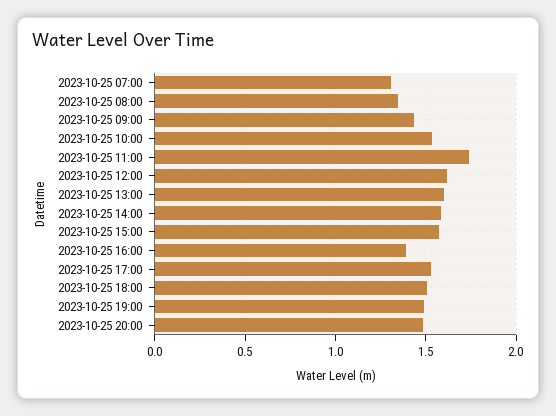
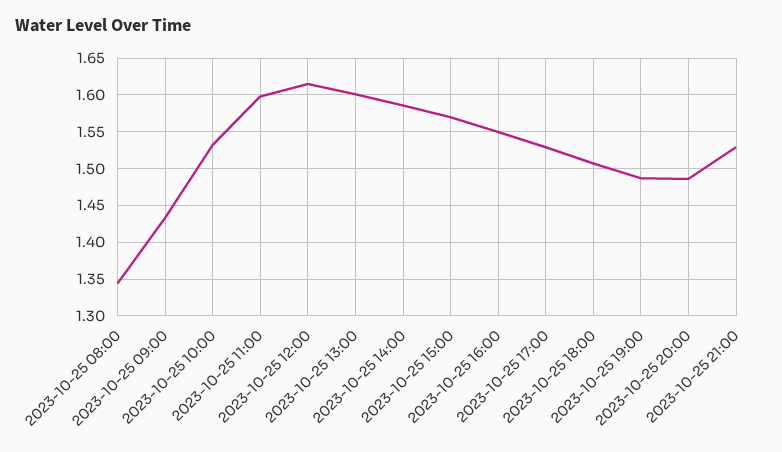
2023-10-25 07:00: 1.3 -> none
2023-10-25 11:00: 1.75 -> 1.6
2023-10-25 16:00: 1.4 -> 1.55
2023-10-25 21:00: none -> 1.53

